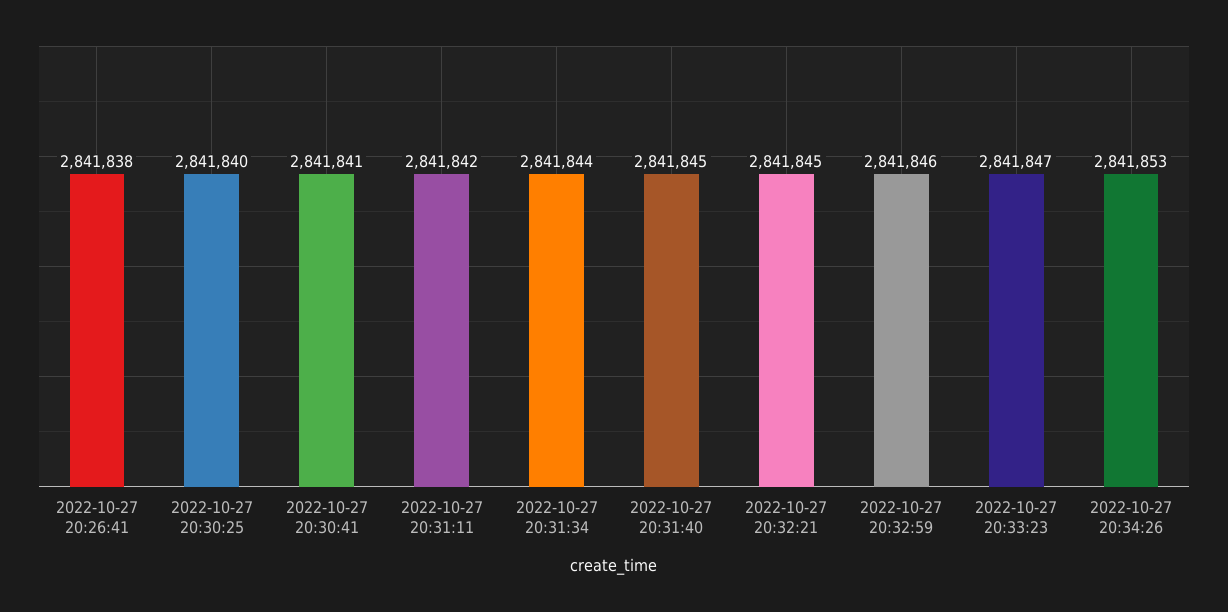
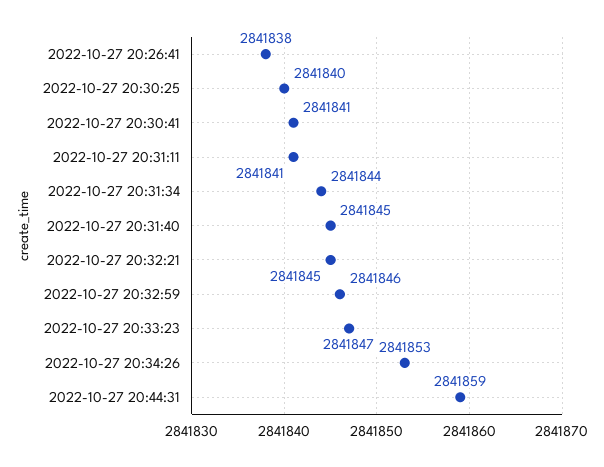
2022-10-27 20:31:11: 2841842 -> 2841841
2022-10-27 20:44:31: none -> 2841859

